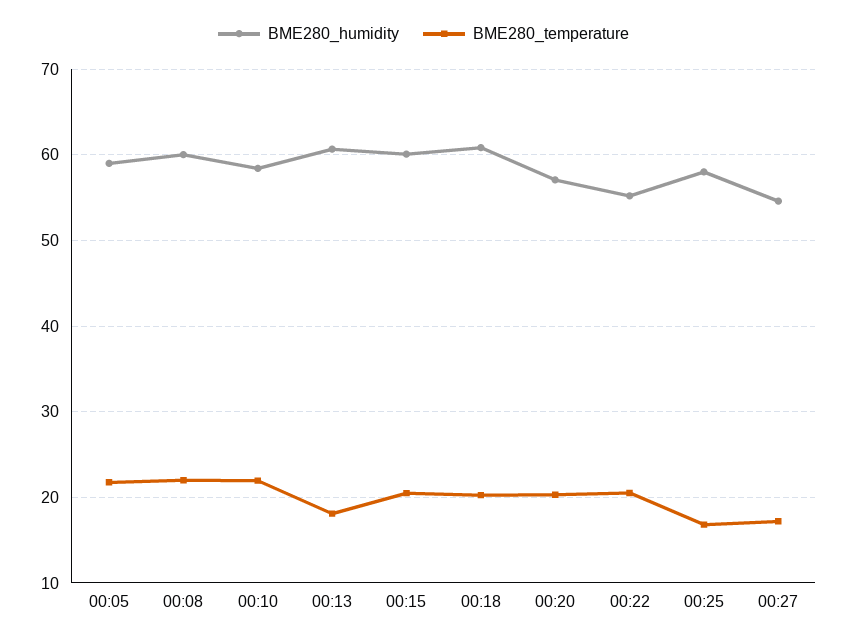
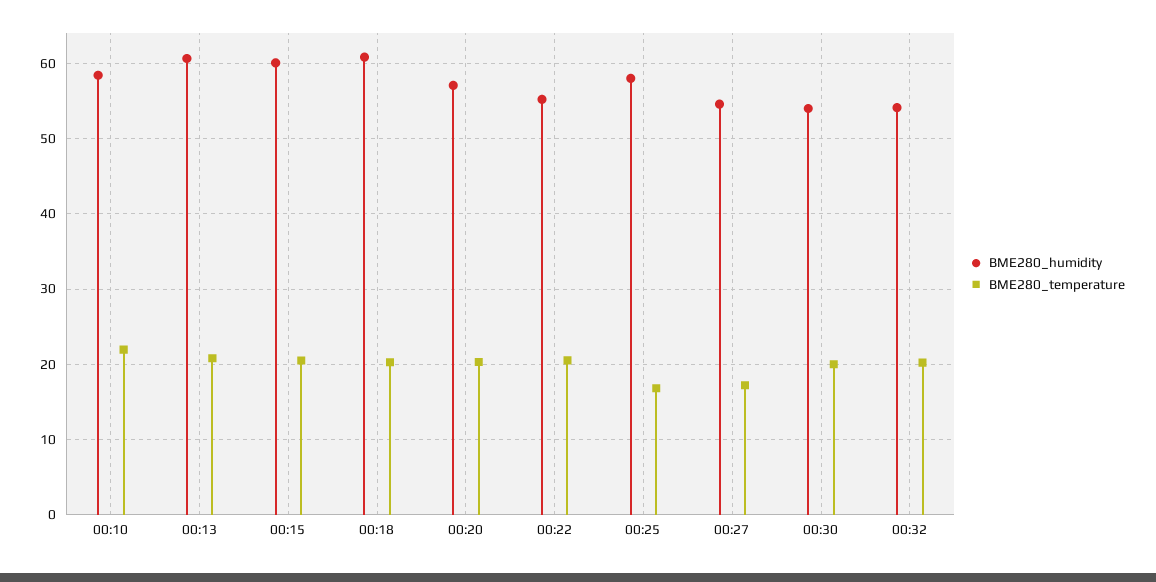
BME280_humidity, 00:05: 59 -> none
BME280_temperature, 00:05: 22 -> none
BME280_humidity, 00:08: 60 -> none
BME280_temperature, 00:08: 22 -> none
BME280_temperature, 00:13: 18 -> 21
BME280_humidity, 00:30: none -> 54
BME280_temperature, 00:30: none -> 20
BME280_humidity, 00:32: none -> 54
BME280_temperature, 00:32: none -> 20

